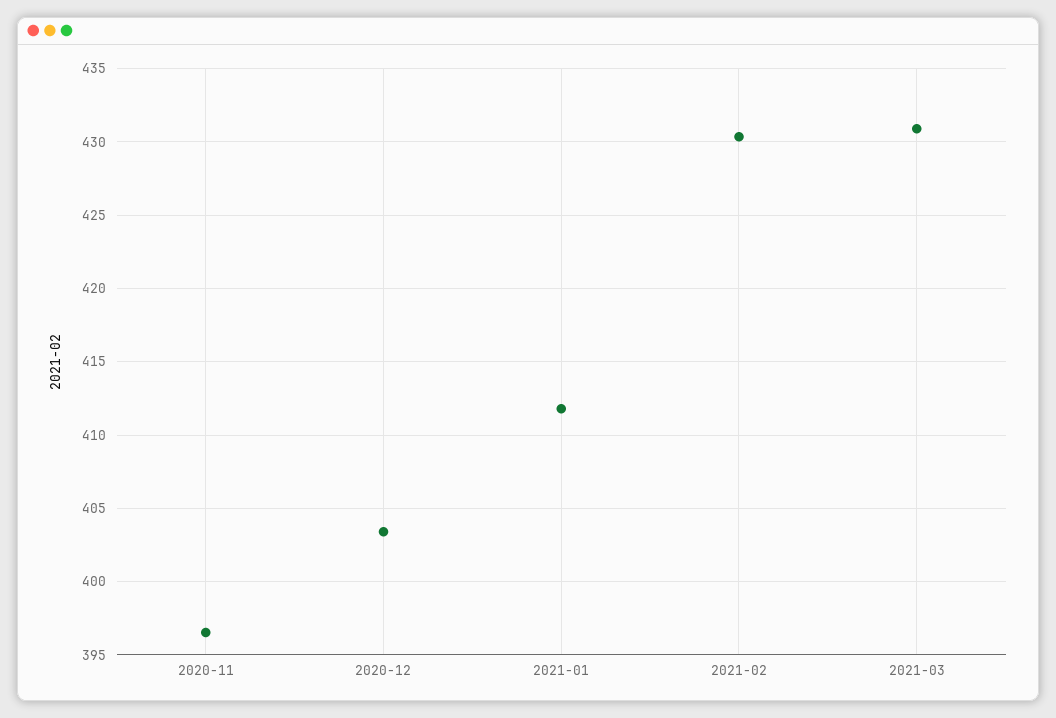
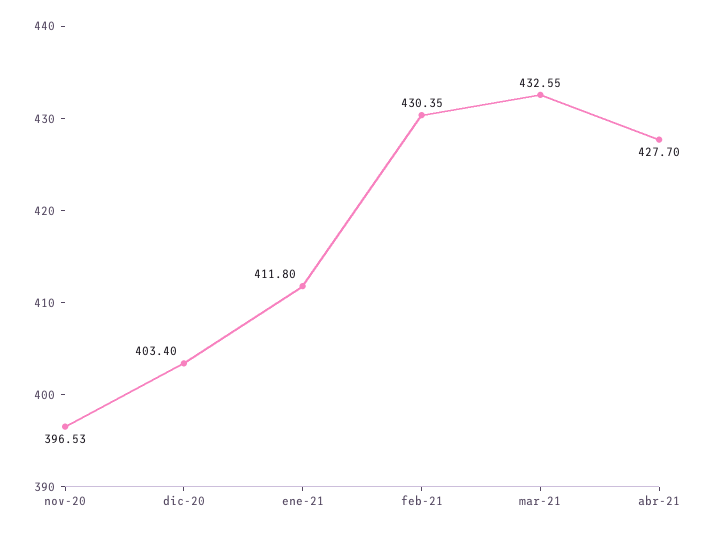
2021-03: 431 -> 432.55
abr-21: none -> 427.7

